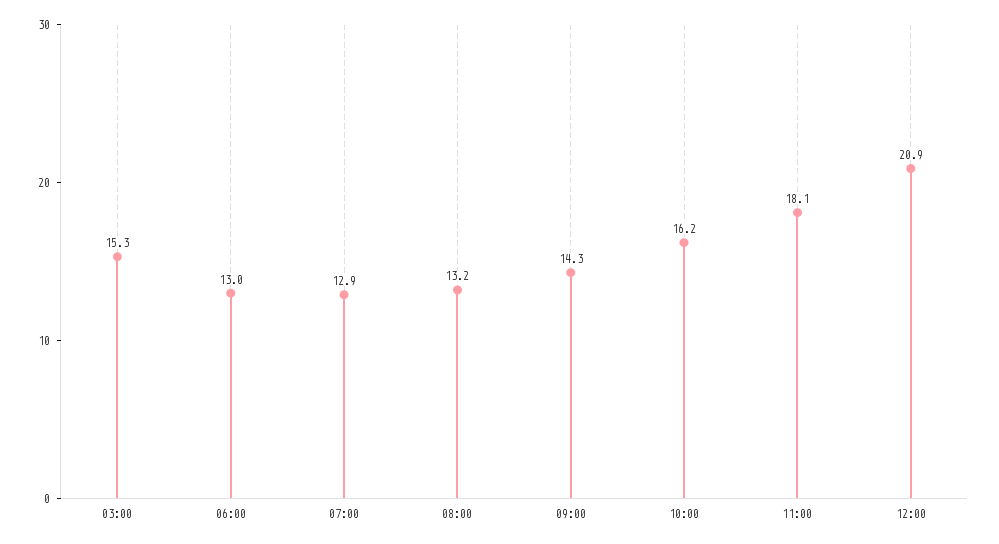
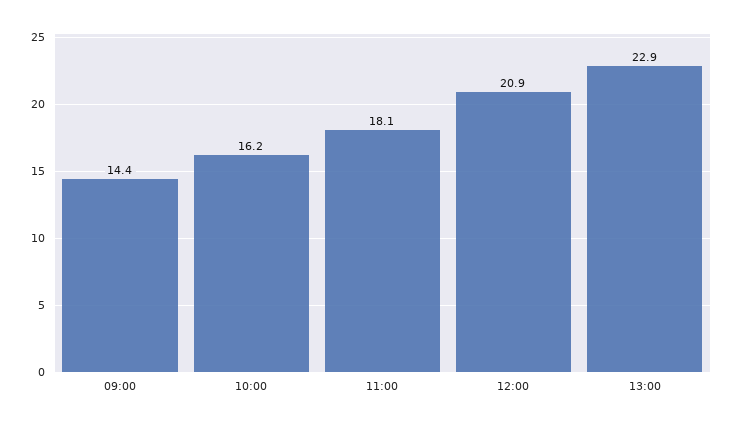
03:00: 15.3 -> none
06:00: 13 -> none
07:00: 12.9 -> none
08:00: 13.2 -> none
09:00: 14.3 -> 14.4
13:00: none -> 22.9

